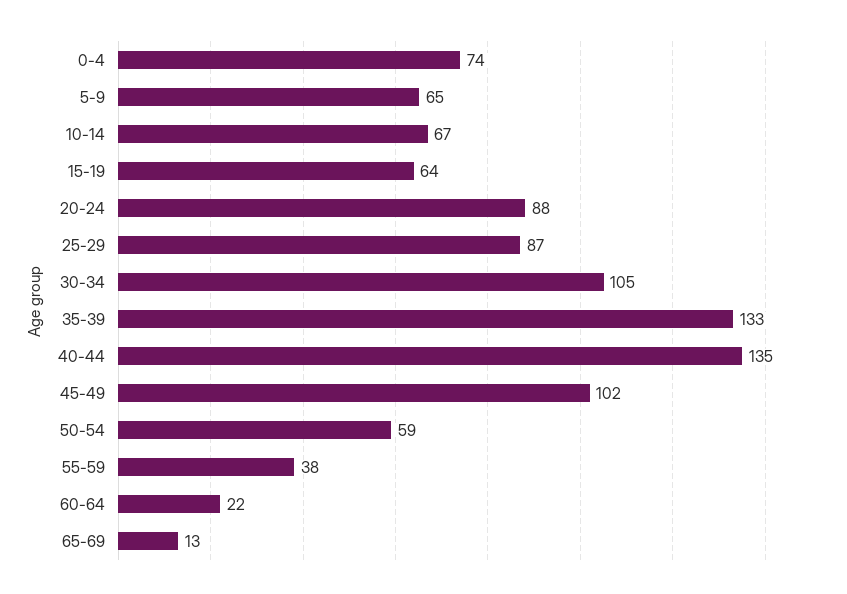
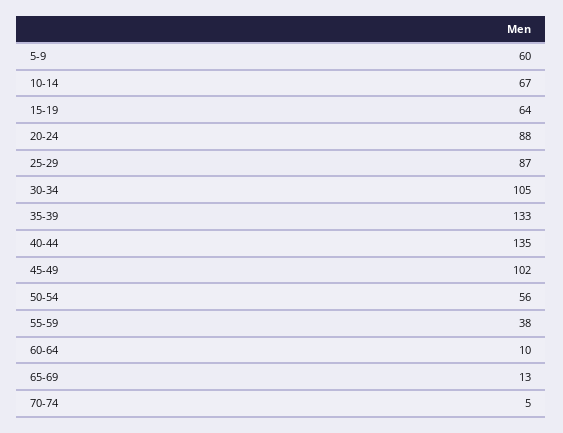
0-4: 74 -> none
5-9: 65 -> 60
50-54: 59 -> 56
60-64: 22 -> 10
70-74: none -> 5

